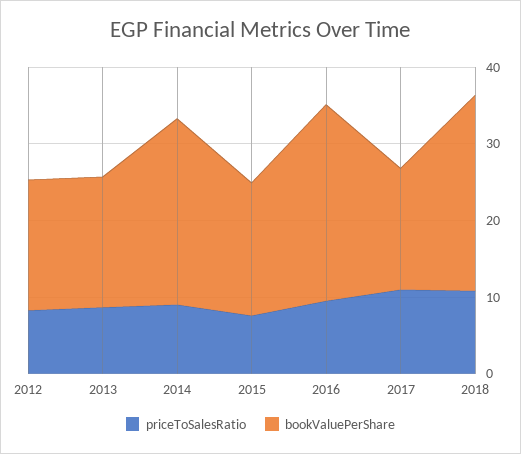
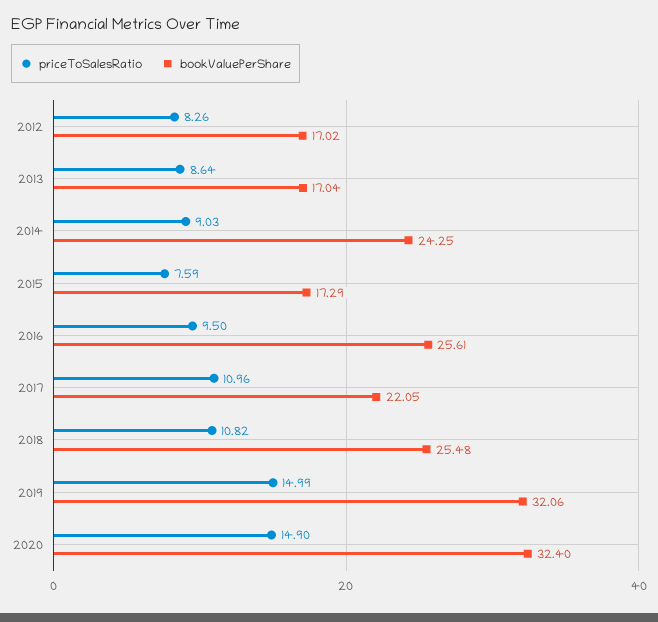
bookValuePerShare, 2017: 16 -> 22.05
priceToSalesRatio, 2019: none -> 14.99
bookValuePerShare, 2019: none -> 32.06
priceToSalesRatio, 2020: none -> 14.9
bookValuePerShare, 2020: none -> 32.4

